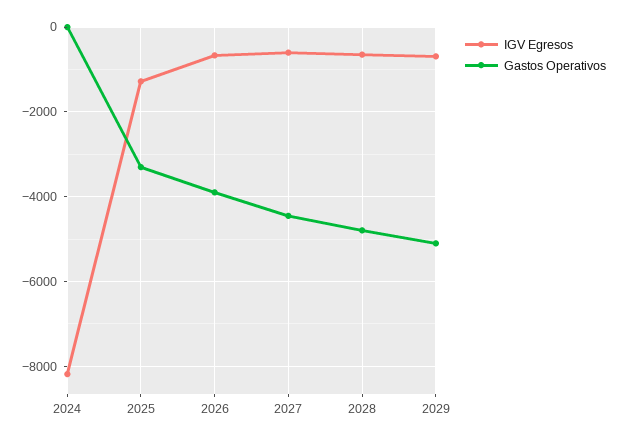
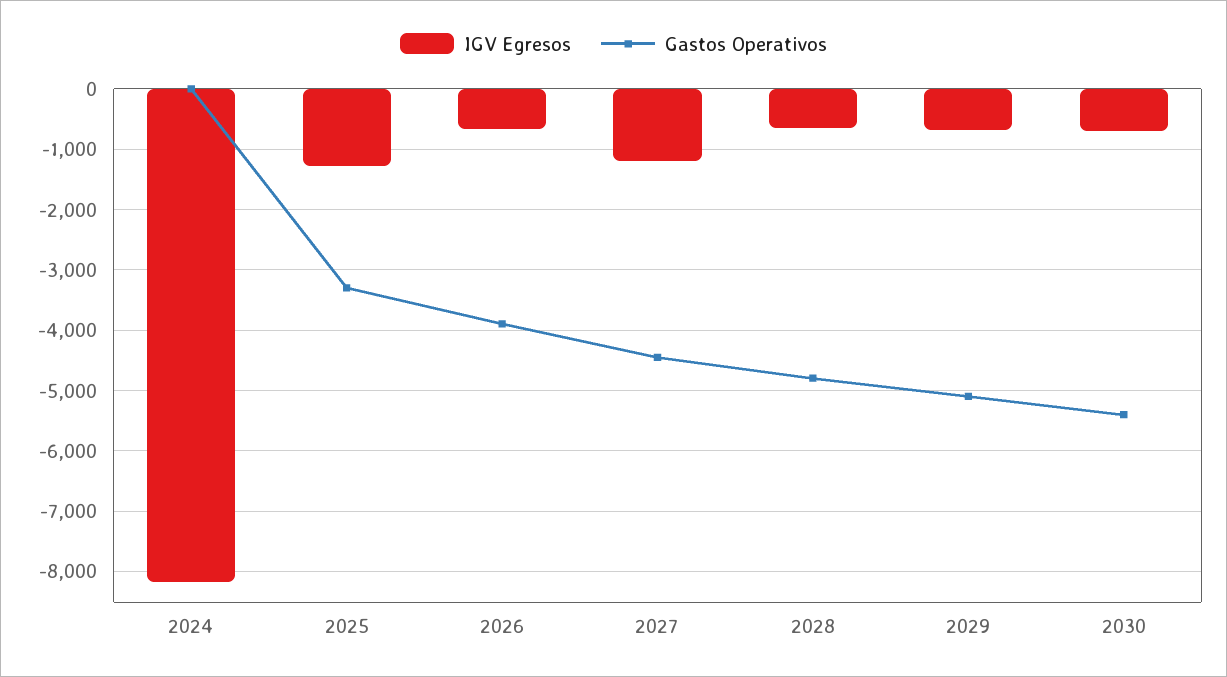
IGV Egresos, 2027: -600 -> -1200
IGV Egresos, 2030: none -> -700
Gastos Operativos, 2030: none -> -5400

